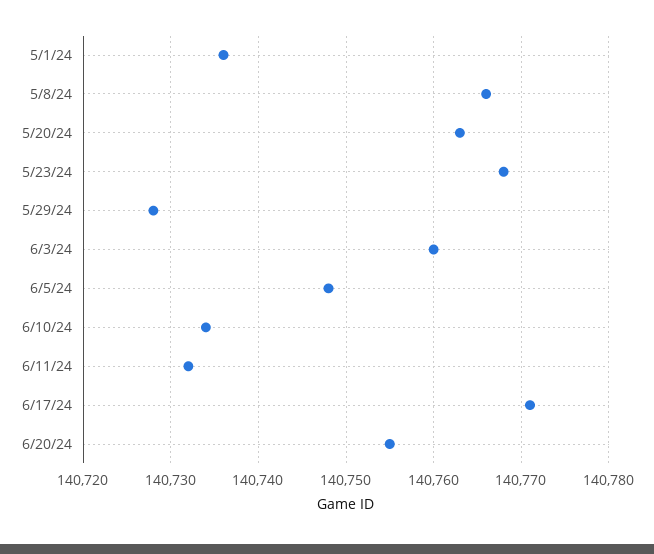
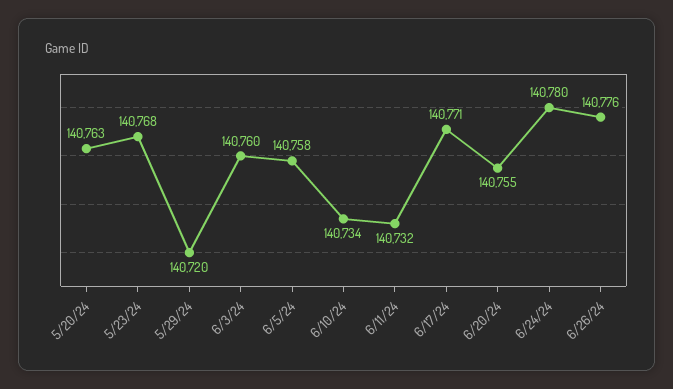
5/1/24: 140736 -> none
5/8/24: 140766 -> none
5/29/24: 140728 -> 140720
6/5/24: 140748 -> 140758
6/24/24: none -> 140780
6/26/24: none -> 140776

